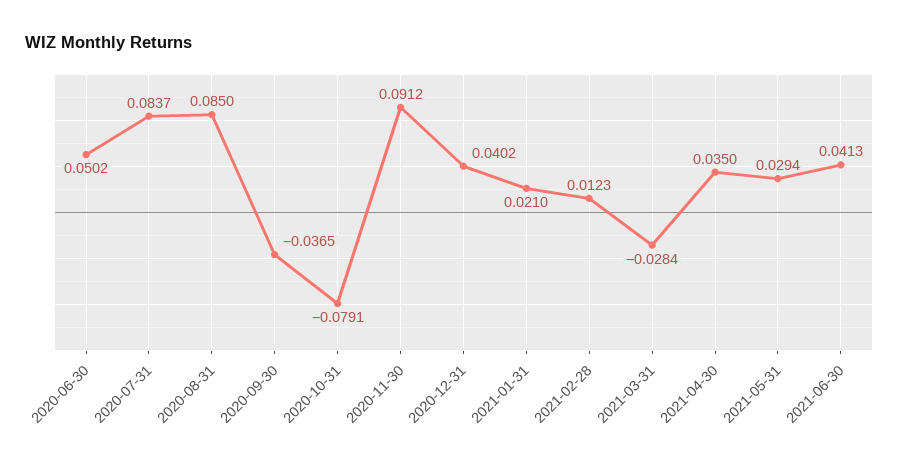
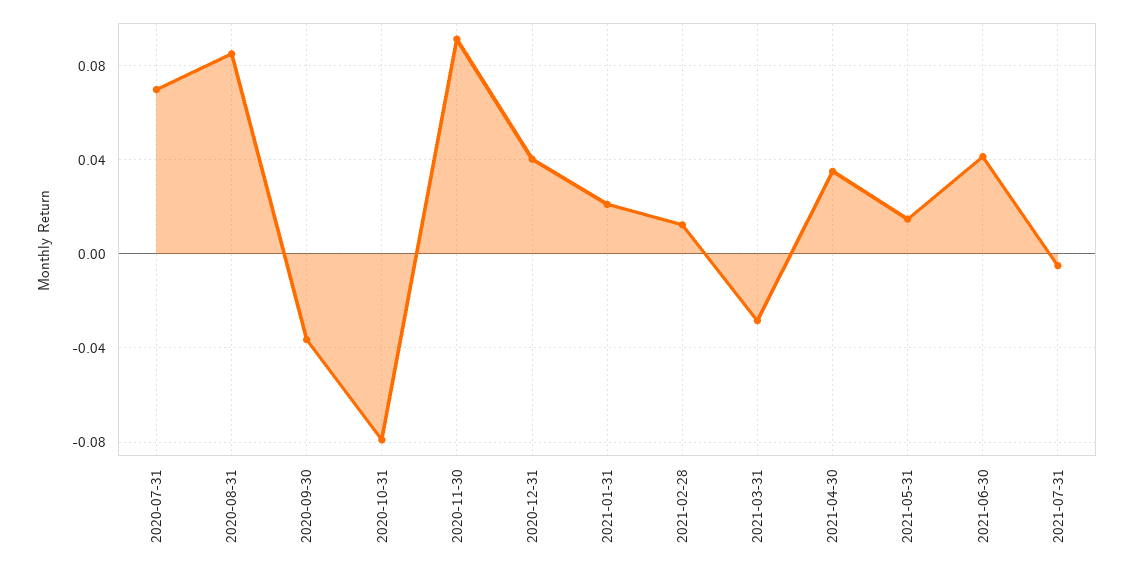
2020-06-30: 0.0502 -> none
2020-07-31: 0.0837 -> 0.07
2021-05-31: 0.0294 -> 0.015
2021-07-31: none -> -0.005

